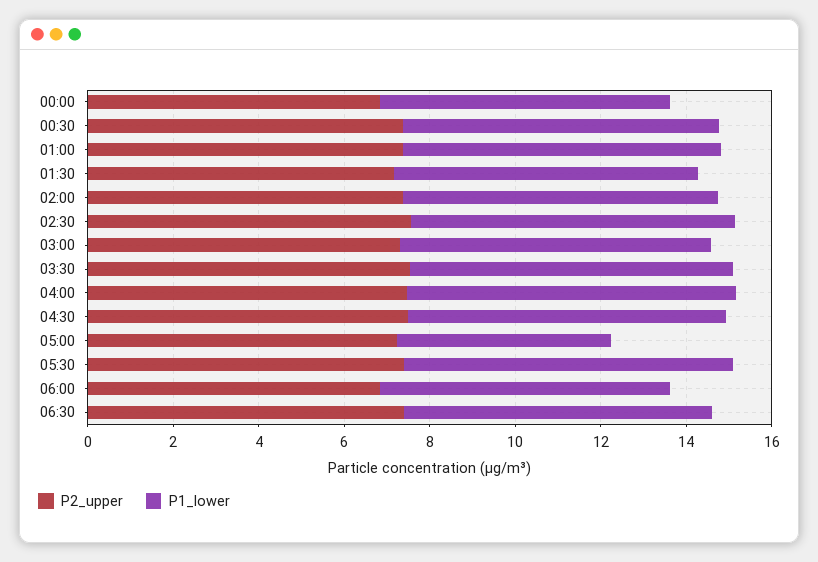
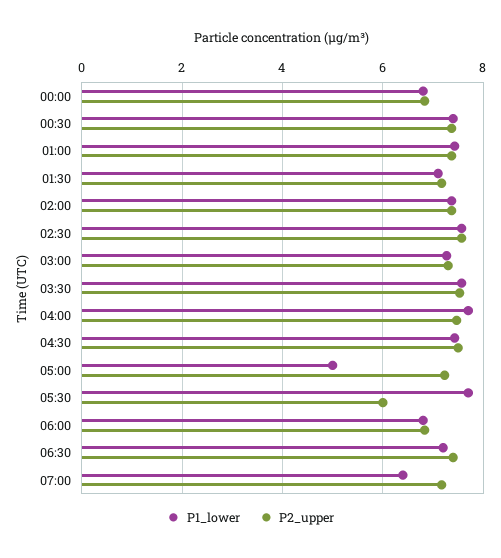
P2_upper, 05:30: 7.5 -> 6
P1_lower, 07:00: none -> 6.4
P2_upper, 07:00: none -> 7.2

